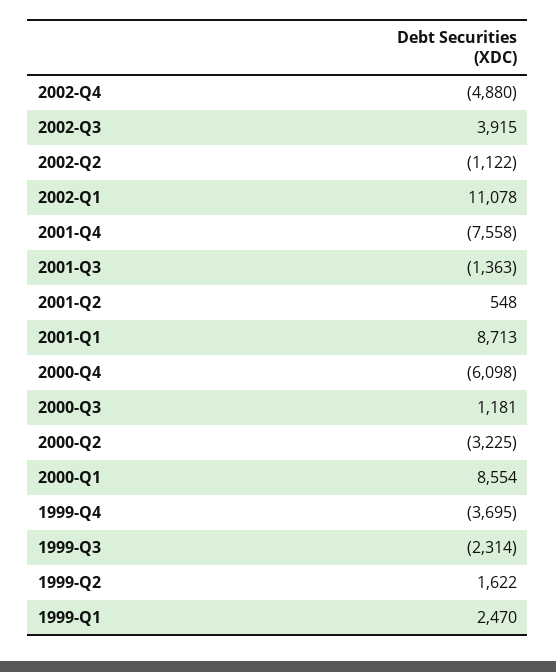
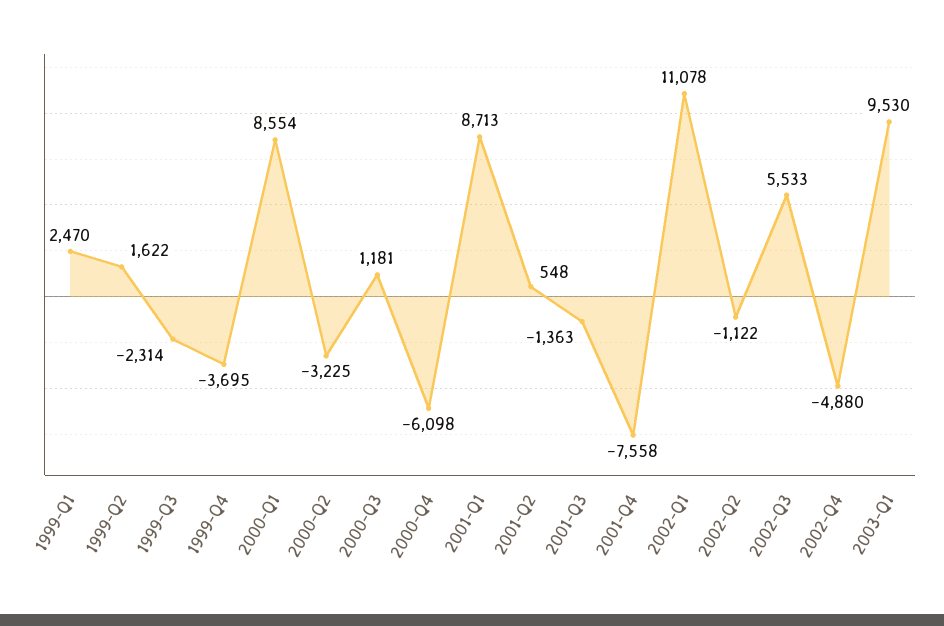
2002-Q3: 3915 -> 5533
2003-Q1: none -> 9530

